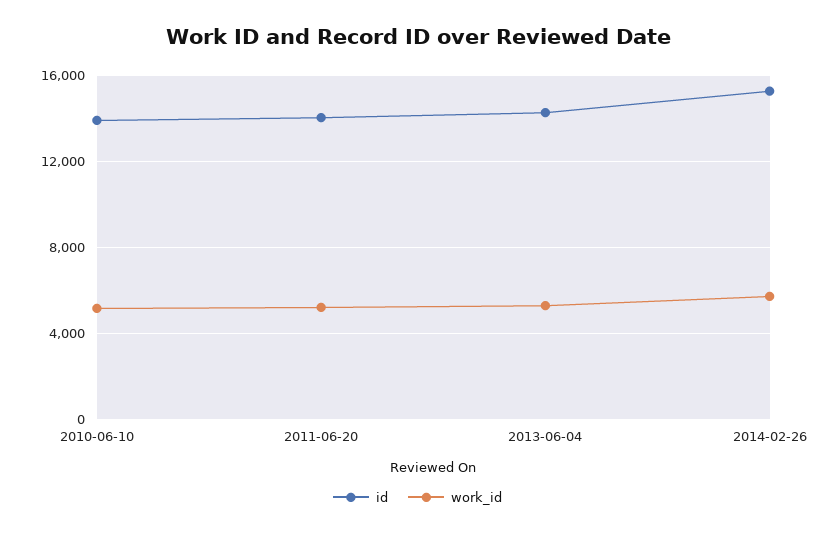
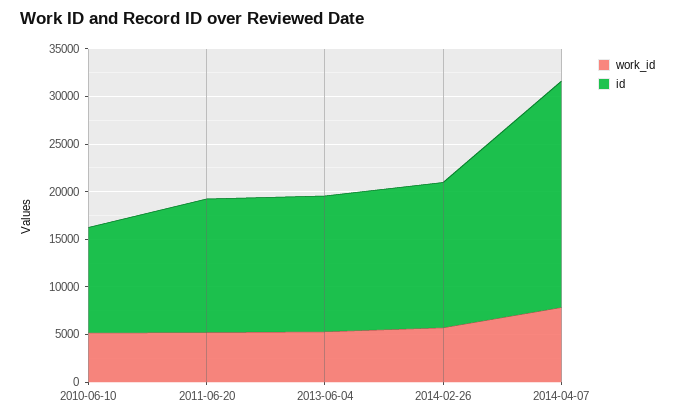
id, 2010-06-10: 14000 -> 11000
work_id, 2014-04-07: none -> 8000
id, 2014-04-07: none -> 24000

